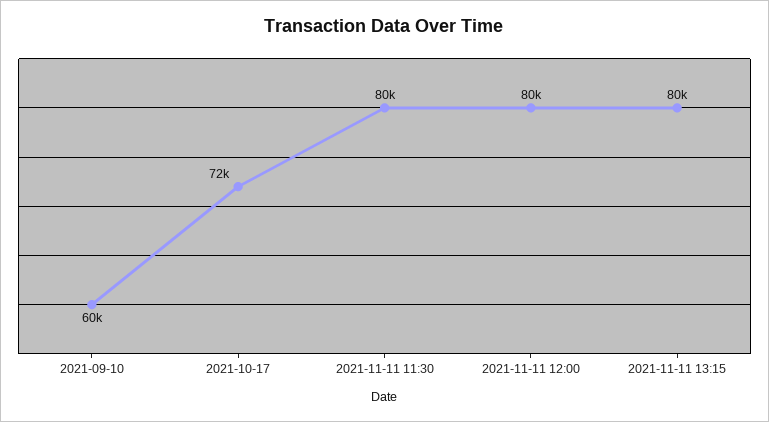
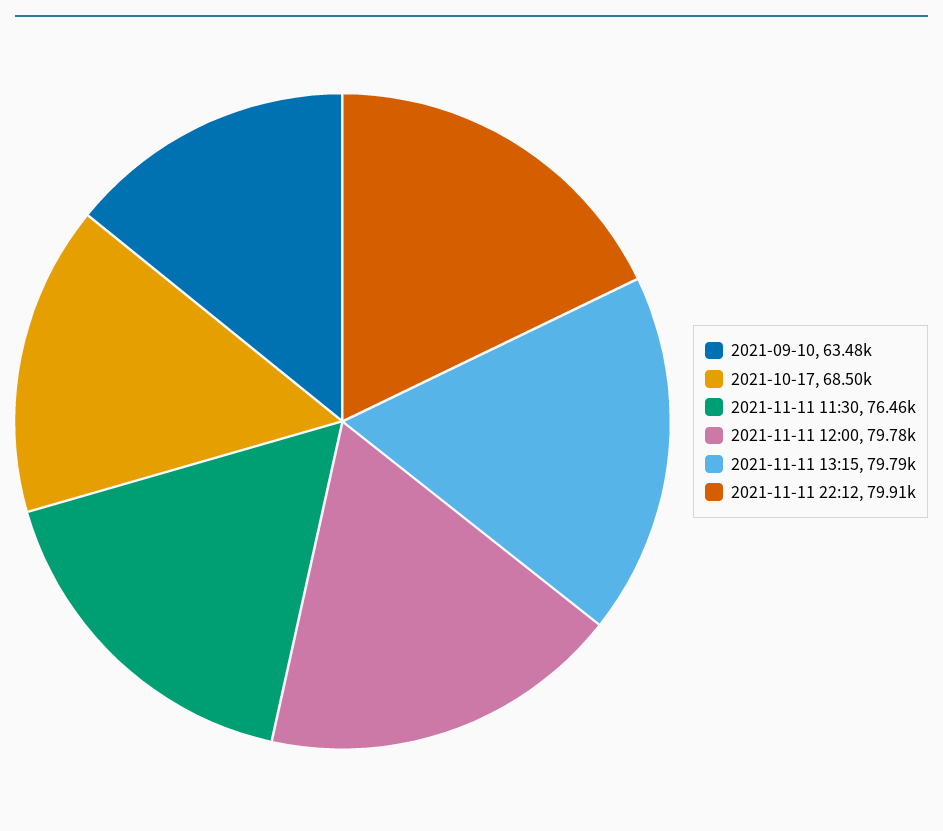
2021-09-10: 60000 -> 63480
2021-10-17: 72000 -> 68500
2021-11-11 11:30: 80000 -> 76460
2021-11-11 22:12: none -> 79910

